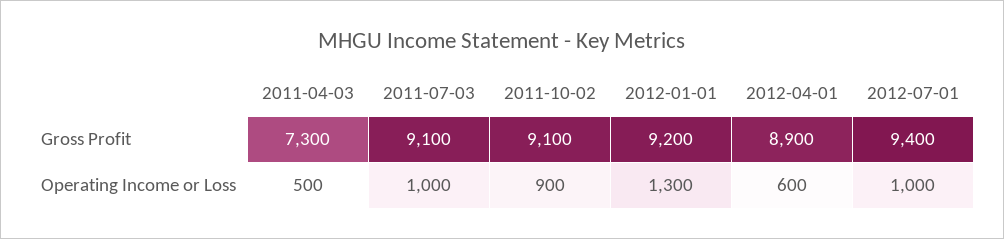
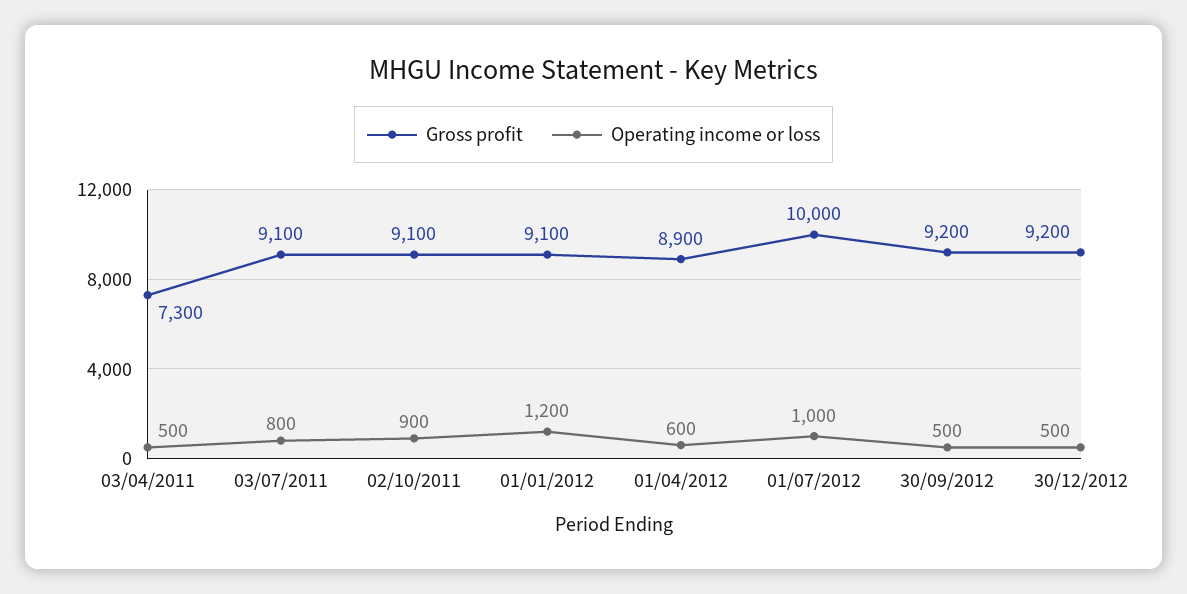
Gross Profit, 2012-01-01: 9200 -> 9100
Gross Profit, 2012-07-01: 9400 -> 10000
Operating Income or Loss, 2011-07-03: 1000 -> 800
Operating Income or Loss, 2012-01-01: 1300 -> 1200
Gross Profit, 30/09/2012: none -> 9200
Operating Income or Loss, 30/09/2012: none -> 500
Gross Profit, 30/12/2012: none -> 9200
Operating Income or Loss, 30/12/2012: none -> 500

